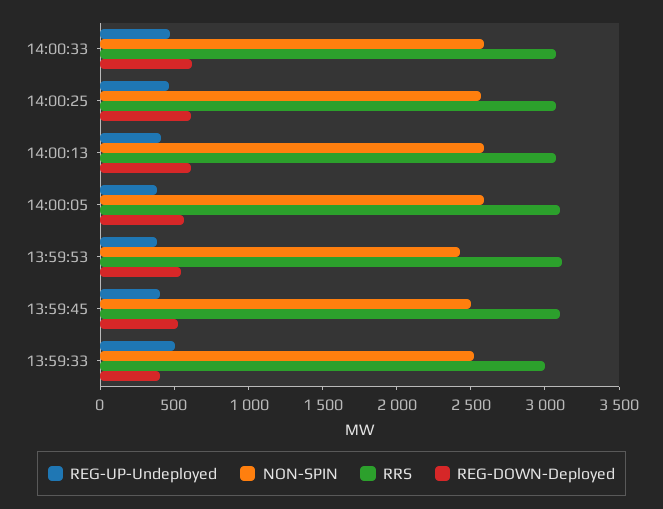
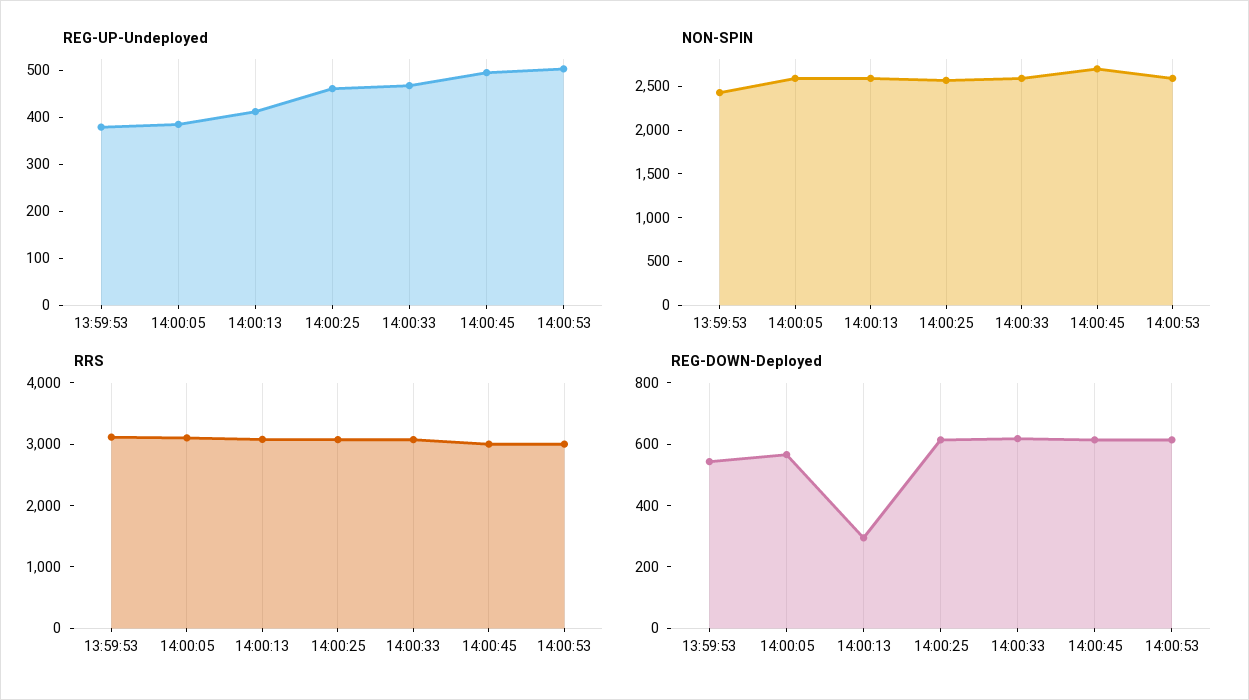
REG-DOWN-Deployed, 14:00:13: 600 -> 300
REG-UP-Undeployed, 13:59:45: 400 -> none
NON-SPIN, 13:59:45: 2500 -> none
RRS, 13:59:45: 3100 -> none
REG-DOWN-Deployed, 13:59:45: 500 -> none
REG-UP-Undeployed, 13:59:33: 500 -> none
NON-SPIN, 13:59:33: 2500 -> none
RRS, 13:59:33: 3000 -> none
REG-DOWN-Deployed, 13:59:33: 400 -> none
REG-UP-Undeployed, 14:00:45: none -> 500
REG-UP-Undeployed, 14:00:53: none -> 500
NON-SPIN, 14:00:45: none -> 2700
NON-SPIN, 14:00:53: none -> 2600
RRS, 14:00:45: none -> 3000
RRS, 14:00:53: none -> 3000
REG-DOWN-Deployed, 14:00:45: none -> 600
REG-DOWN-Deployed, 14:00:53: none -> 600

